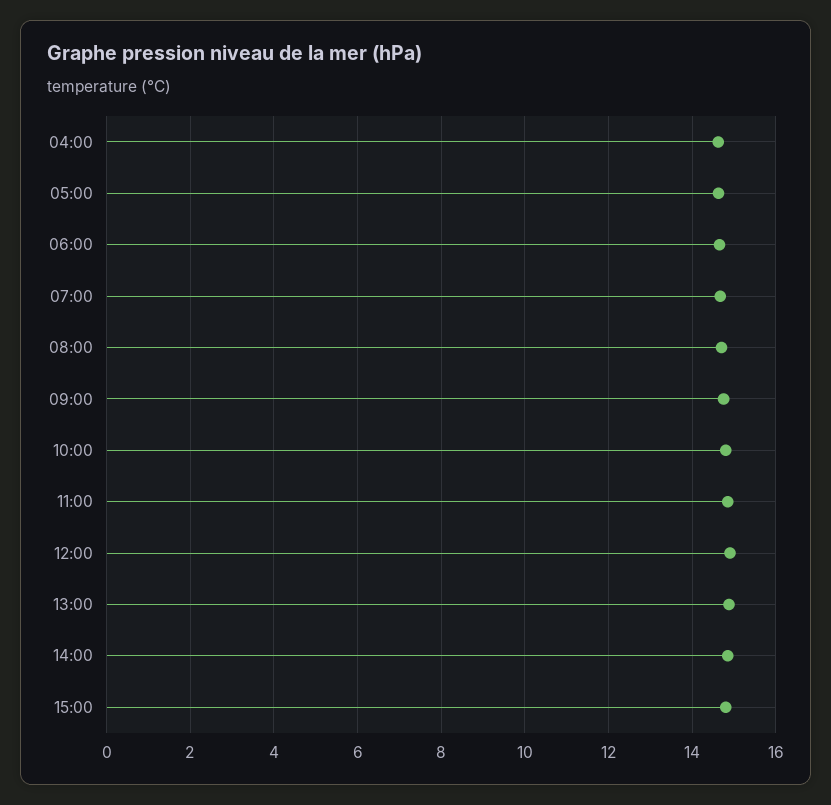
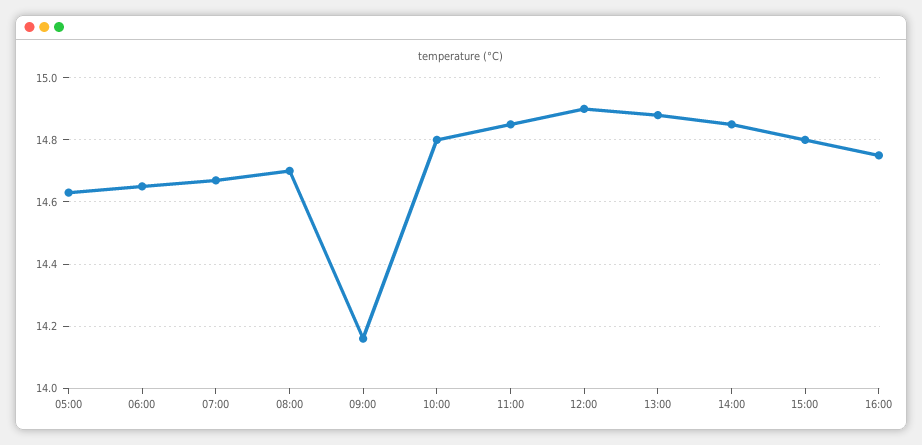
04:00: 14.6 -> none
09:00: 14.8 -> 14.15
16:00: none -> 14.75

